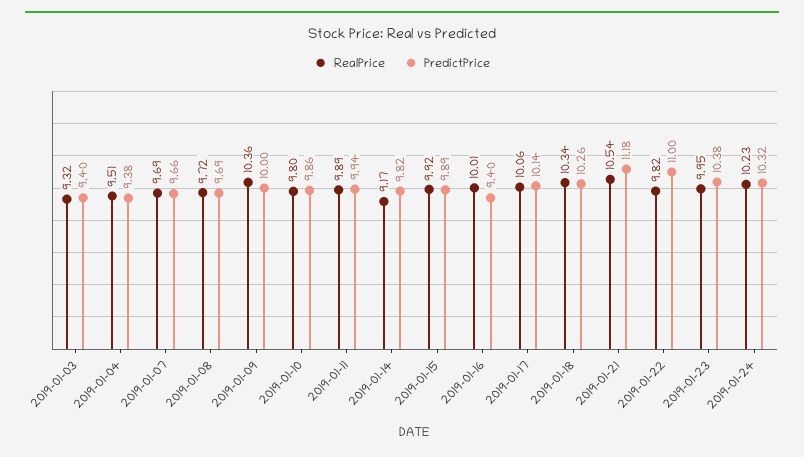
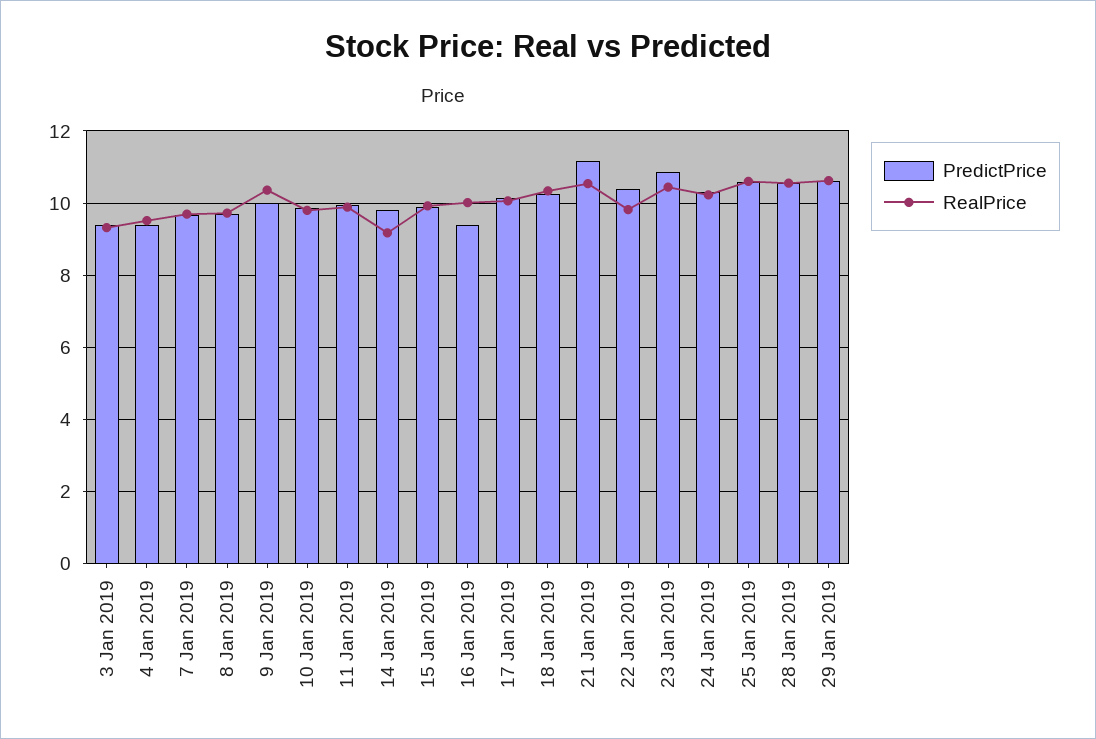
PredictPrice, 2019-01-22: 11 -> 10.4
RealPrice, 2019-01-23: 9.95 -> 10.4
PredictPrice, 2019-01-23: 10.38 -> 10.8
PredictPrice, 25 Jan 2019: none -> 10.6
RealPrice, 25 Jan 2019: none -> 10.6
PredictPrice, 28 Jan 2019: none -> 10.6
RealPrice, 28 Jan 2019: none -> 10.6
PredictPrice, 29 Jan 2019: none -> 10.6
RealPrice, 29 Jan 2019: none -> 10.6

